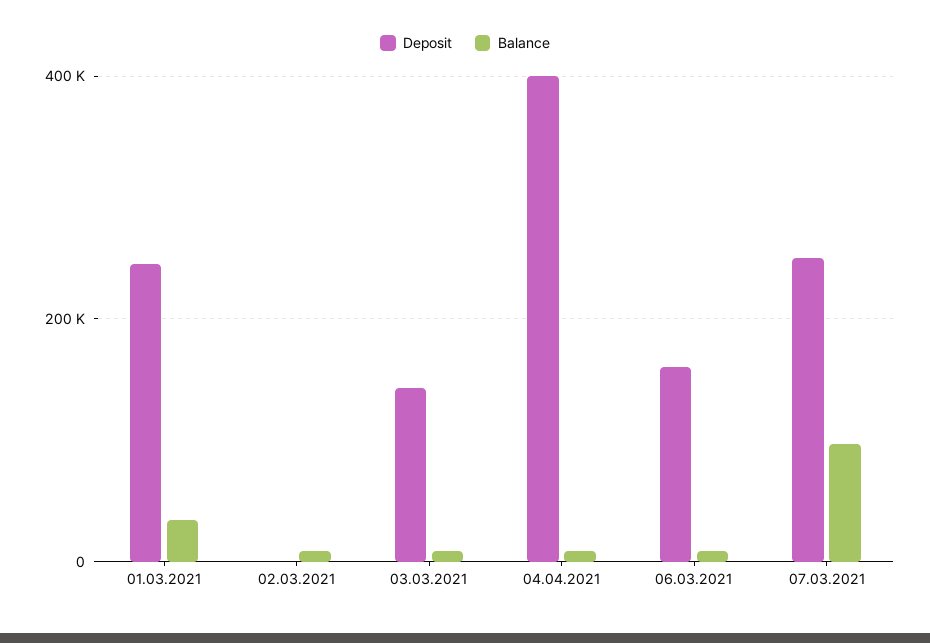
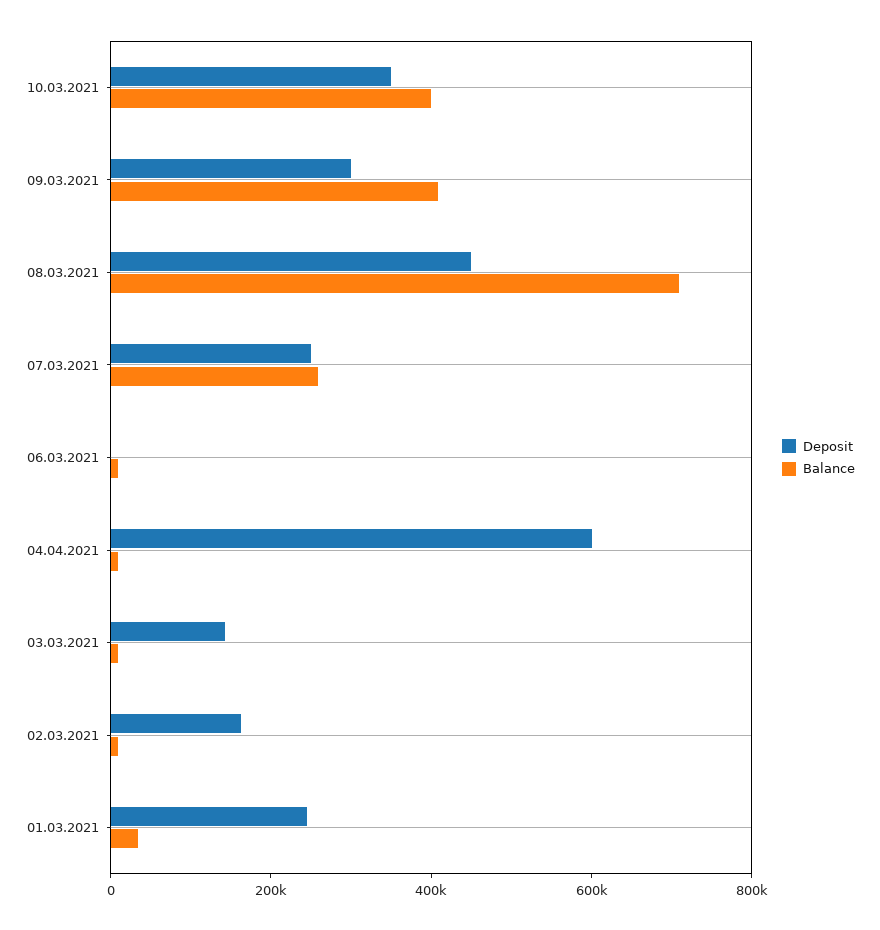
Deposit, 02.03.2021: 0 -> 150000
Deposit, 04.04.2021: 400000 -> 600000
Deposit, 06.03.2021: 160000 -> 0
Balance, 07.03.2021: 100000 -> 250000
Deposit, 10.03.2021: none -> 350000
Balance, 10.03.2021: none -> 400000
Deposit, 09.03.2021: none -> 300000
Balance, 09.03.2021: none -> 400000
Deposit, 08.03.2021: none -> 450000
Balance, 08.03.2021: none -> 700000

